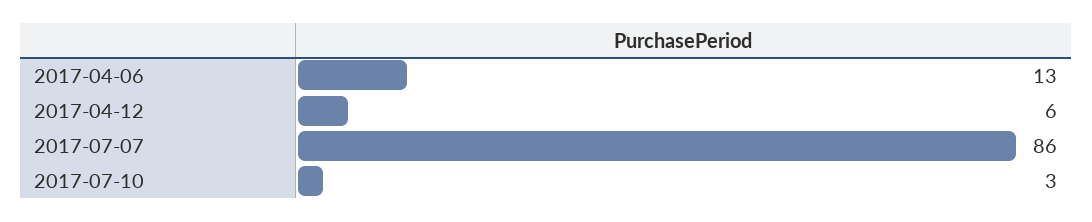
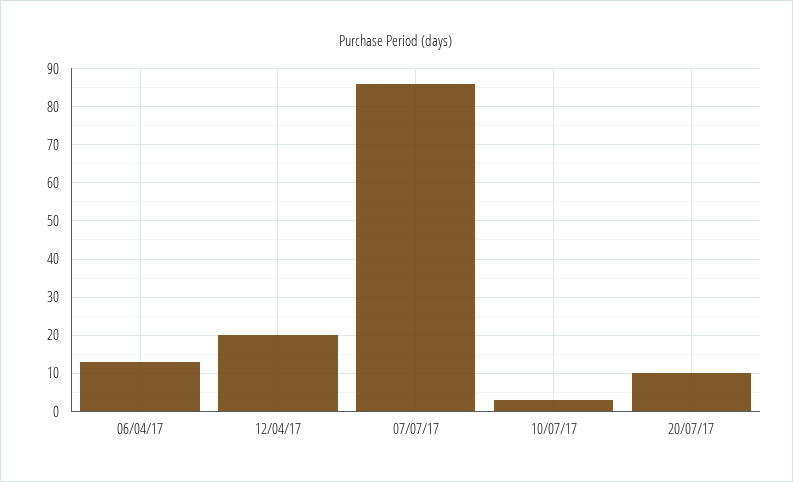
2017-04-12: 6 -> 20
20/07/17: none -> 10

